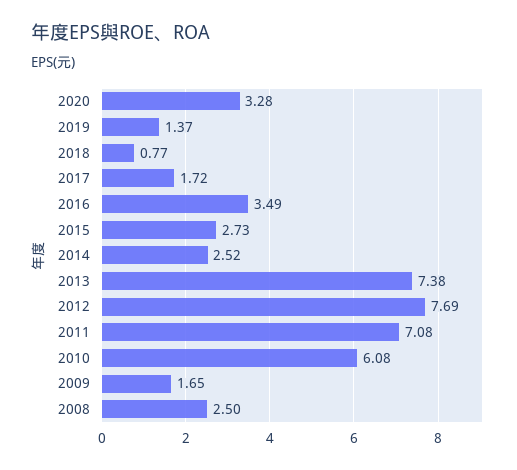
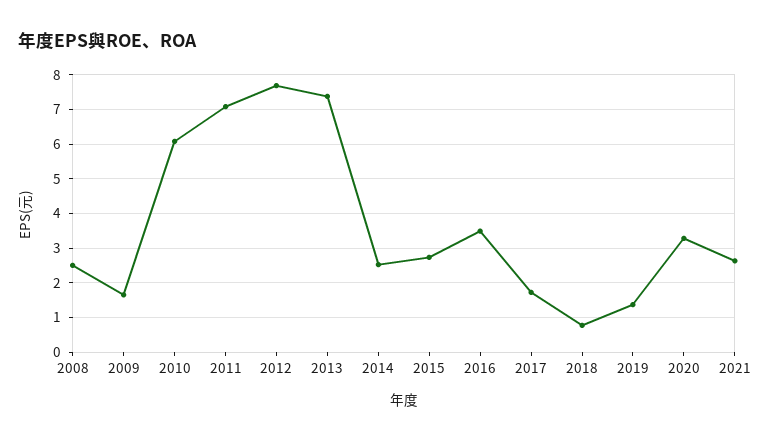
2021: none -> 2.6

